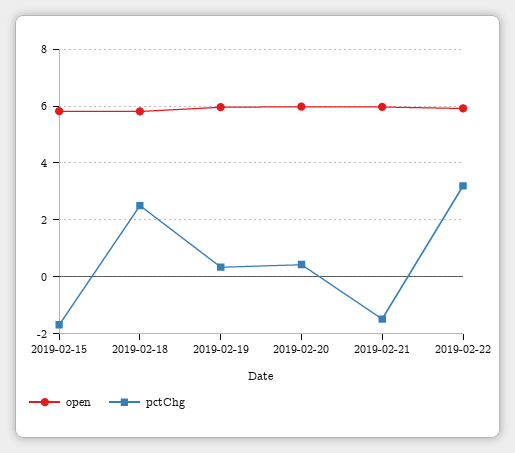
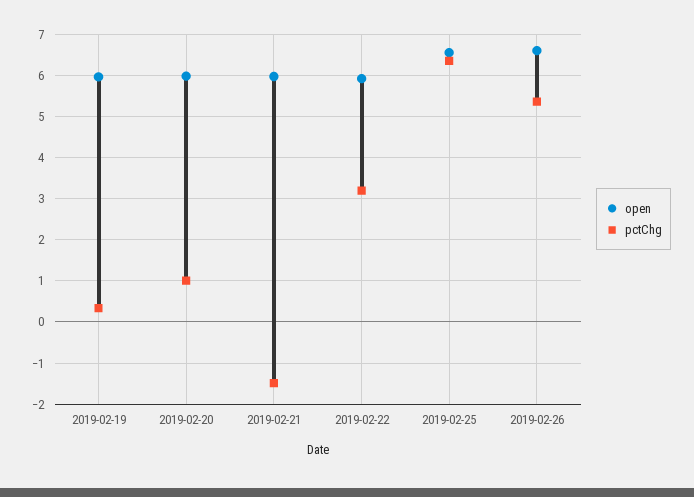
open, 2019-02-15: 5.75 -> none
pctChg, 2019-02-15: -1.75 -> none
open, 2019-02-18: 5.75 -> none
pctChg, 2019-02-18: 2.5 -> none
pctChg, 2019-02-20: 0.5 -> 1
open, 2019-02-25: none -> 6.6
pctChg, 2019-02-25: none -> 6.4
open, 2019-02-26: none -> 6.6
pctChg, 2019-02-26: none -> 5.4

